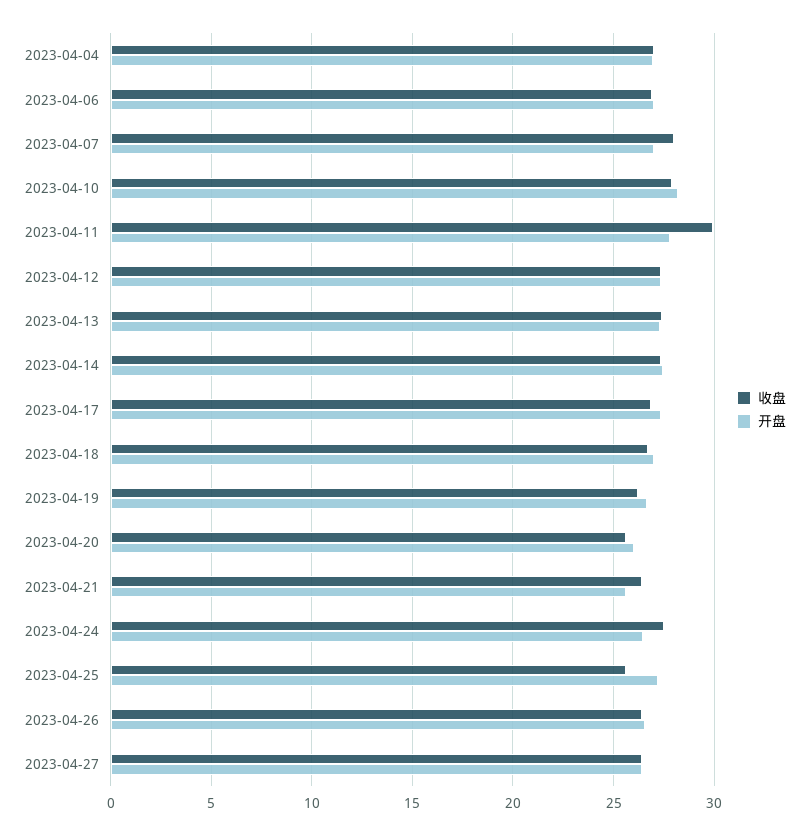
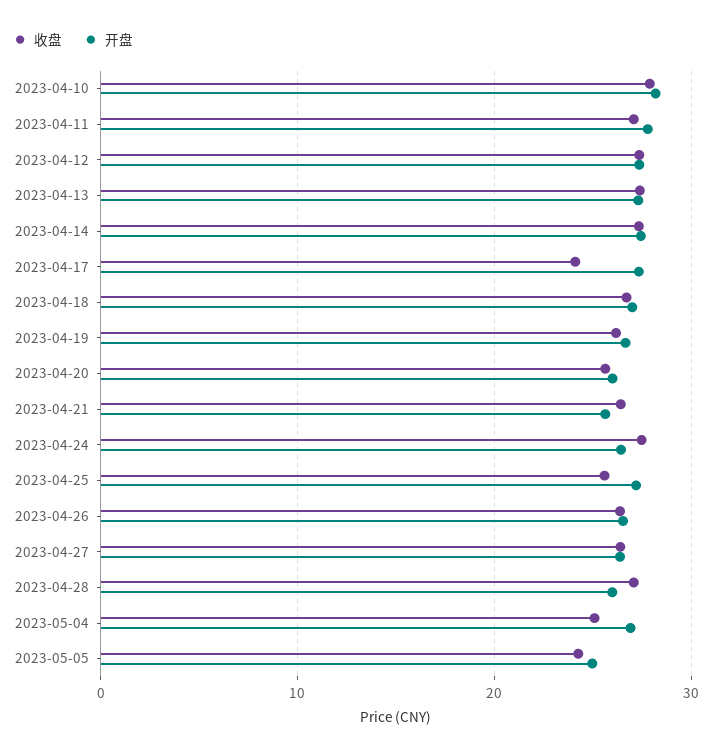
收盘, 2023-04-04: 27 -> none
开盘, 2023-04-04: 27 -> none
收盘, 2023-04-06: 27 -> none
开盘, 2023-04-06: 27 -> none
收盘, 2023-04-07: 28 -> none
开盘, 2023-04-07: 27 -> none
收盘, 2023-04-11: 30 -> 27
收盘, 2023-04-17: 27 -> 24
收盘, 2023-04-28: none -> 27
开盘, 2023-04-28: none -> 26
收盘, 2023-05-04: none -> 25
开盘, 2023-05-04: none -> 27
收盘, 2023-05-05: none -> 24
开盘, 2023-05-05: none -> 25

